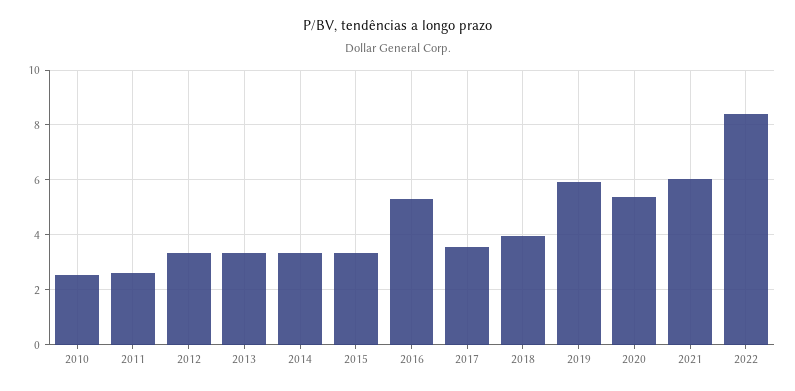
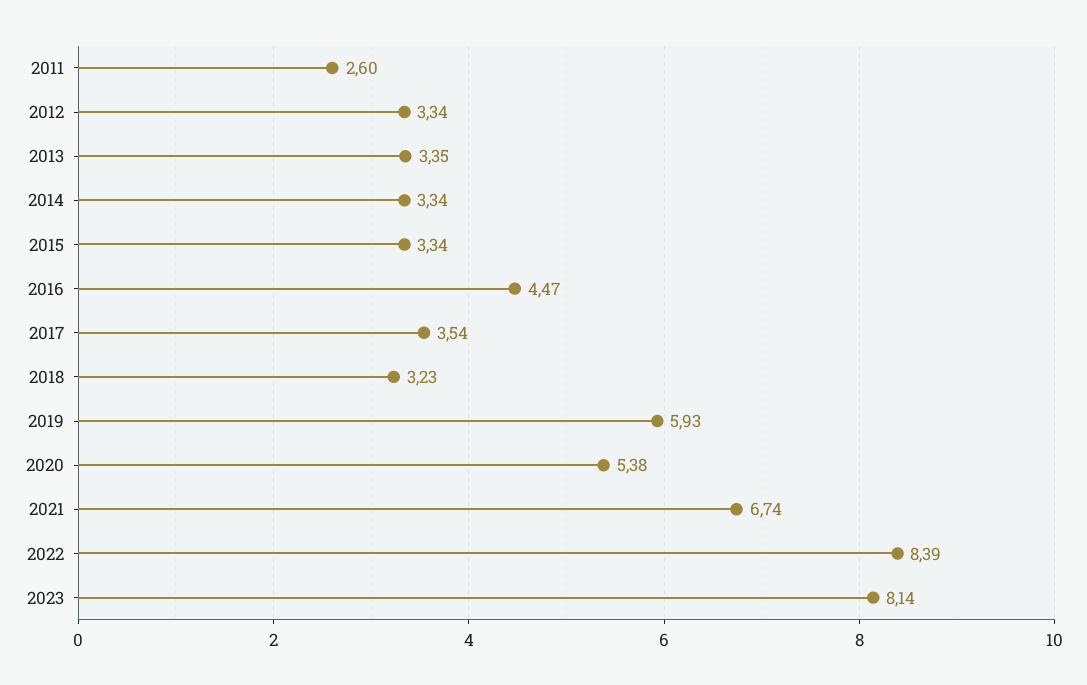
2010: 2.5 -> none
2016: 5.25 -> 4.47
2018: 4 -> 3.23
2021: 6 -> 6.74
2023: none -> 8.14

